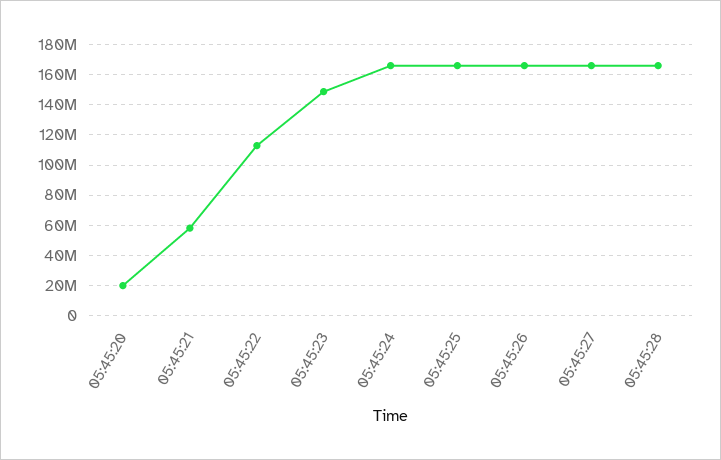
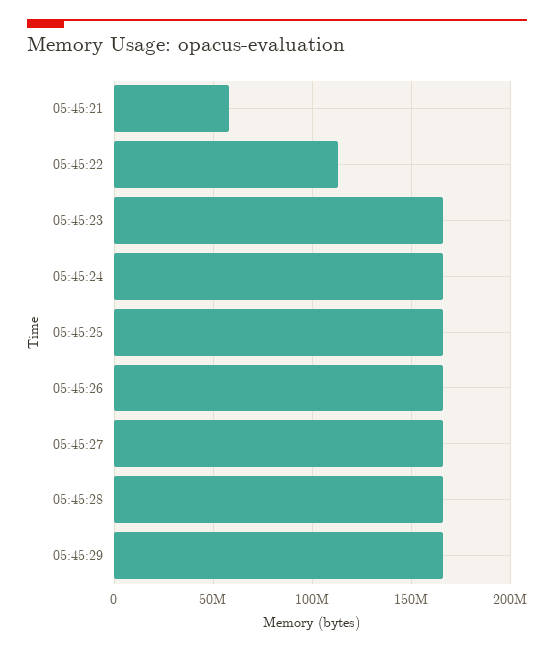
05:45:20: 20000000 -> none
05:45:23: 150000000 -> 165000000
05:45:29: none -> 165000000

